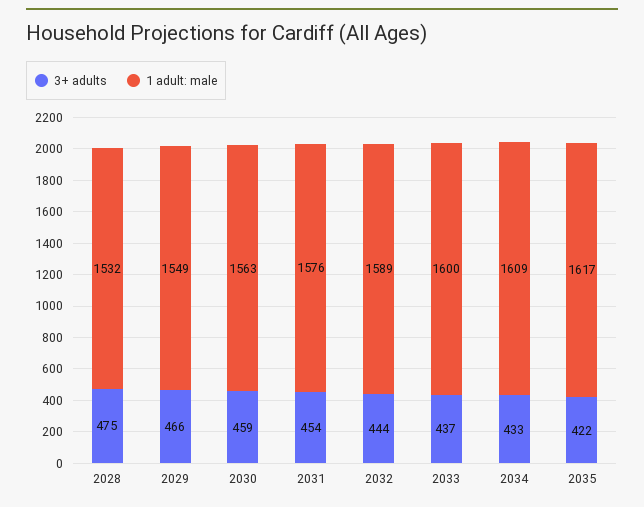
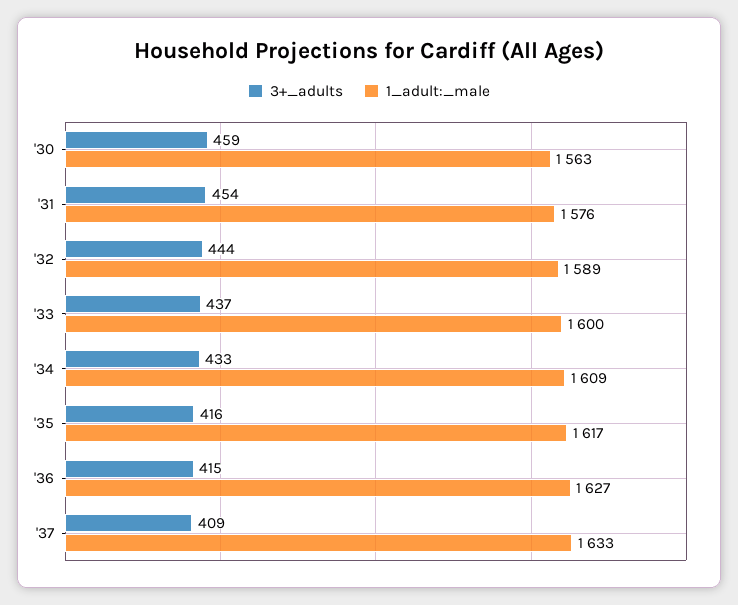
3+ adults, 2028: 475 -> none
1 adult: male, 2028: 1532 -> none
3+ adults, 2029: 466 -> none
1 adult: male, 2029: 1549 -> none
3+ adults, 2035: 422 -> 416
3+ adults, '36: none -> 415
1 adult: male, '36: none -> 1627
3+ adults, '37: none -> 409
1 adult: male, '37: none -> 1633

